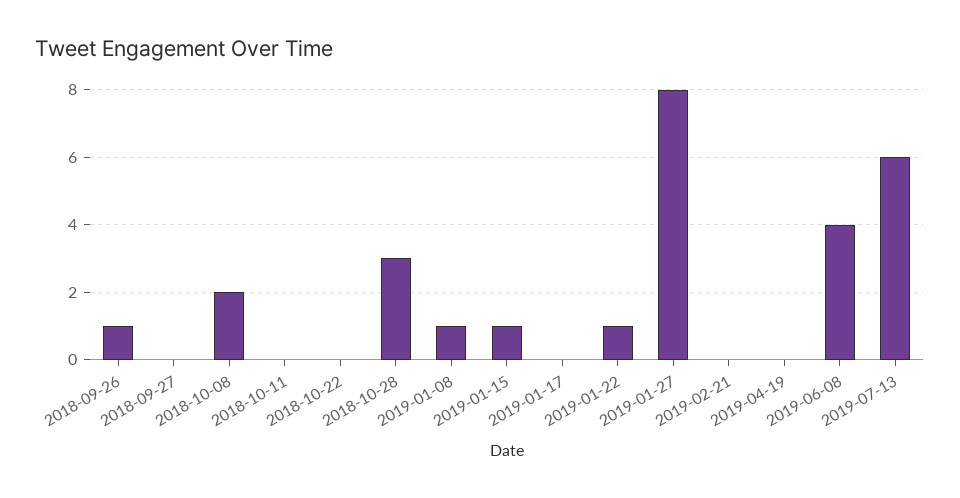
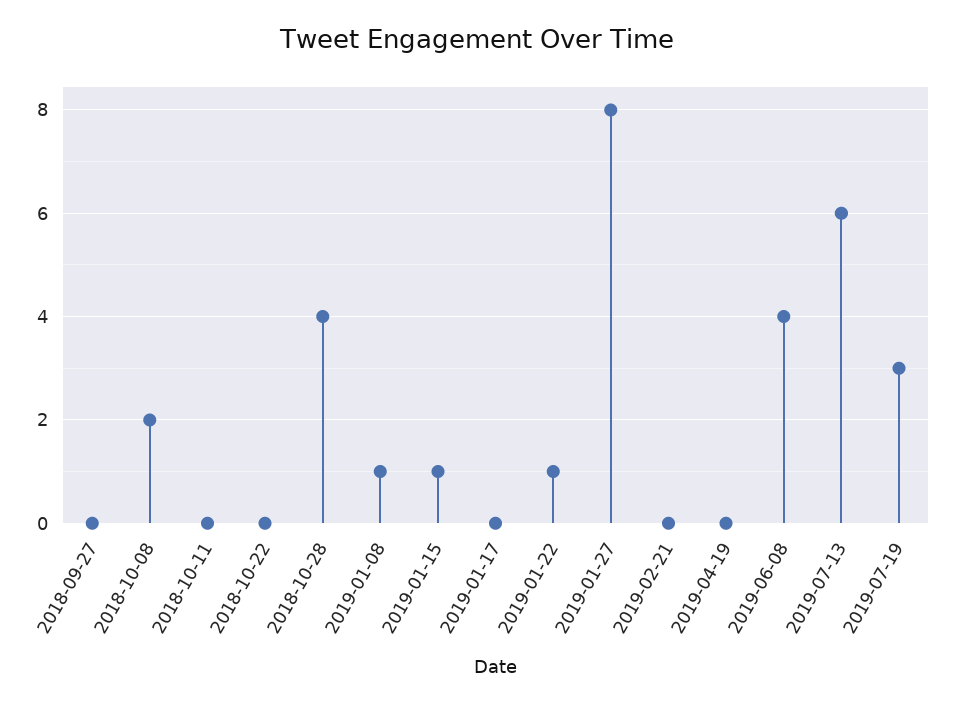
2018-09-26: 1 -> none
2018-10-28: 3 -> 4
2019-07-19: none -> 3

